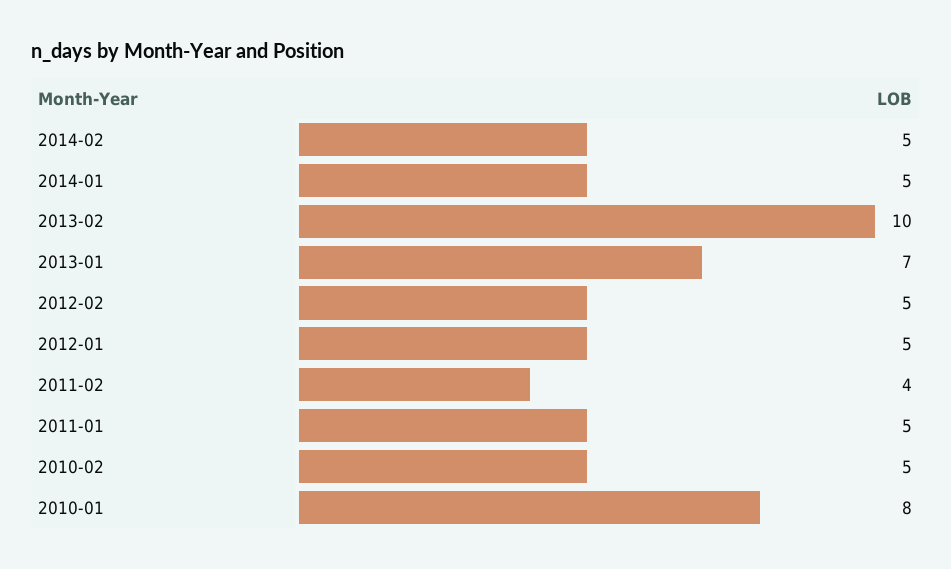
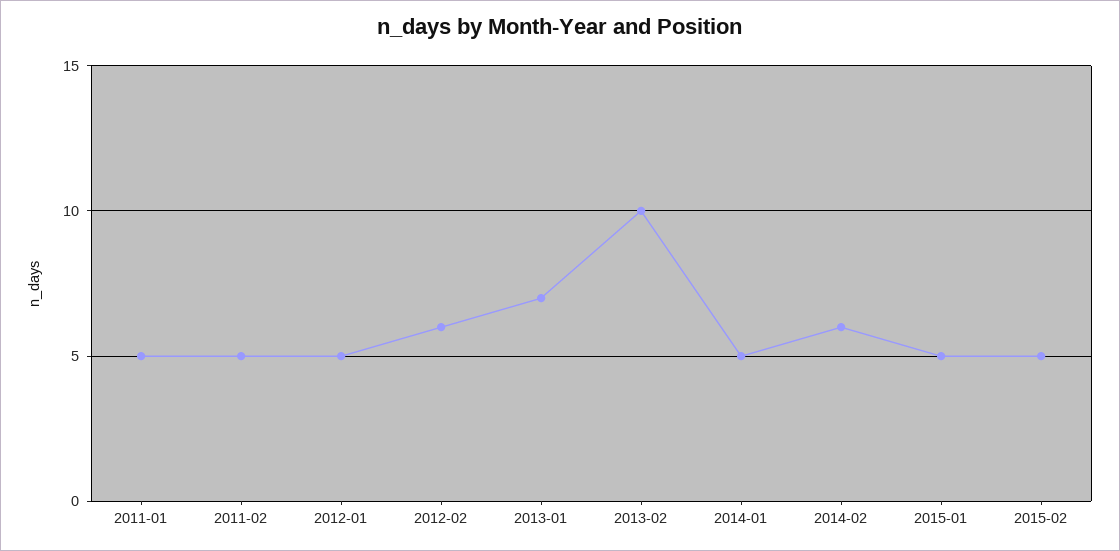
2014-02: 5 -> 6
2012-02: 5 -> 6
2011-02: 4 -> 5
2010-02: 5 -> none
2010-01: 8 -> none
2015-01: none -> 5
2015-02: none -> 5

